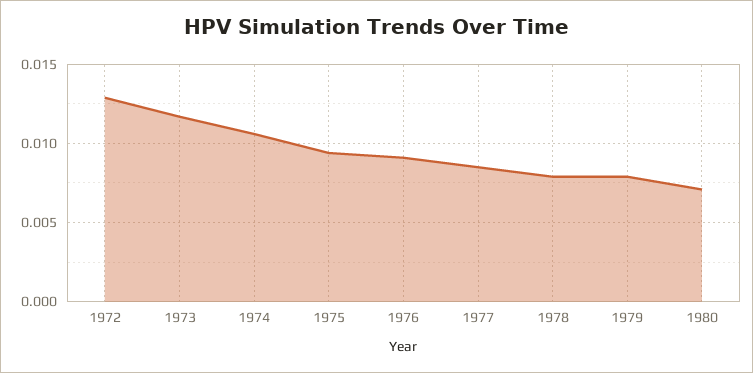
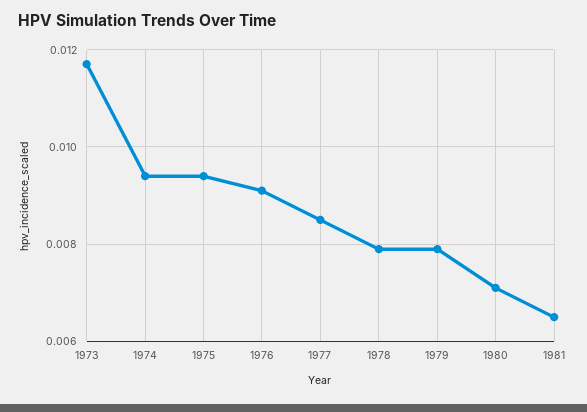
1972: 0.013 -> none
1974: 0.0105 -> 0.0095
1981: none -> 0.0065

